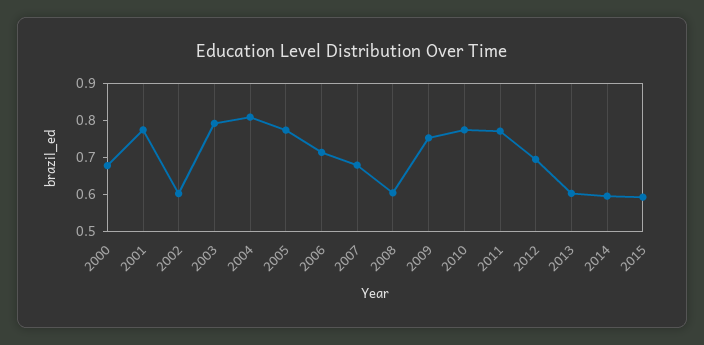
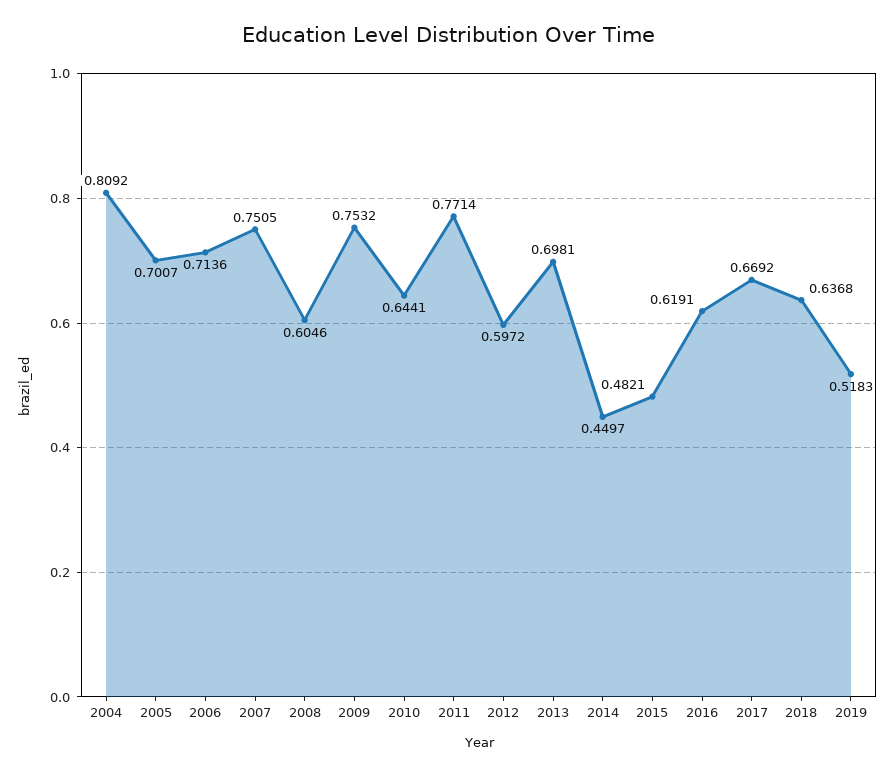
2000: 0.675 -> none
2001: 0.775 -> none
2002: 0.6 -> none
2003: 0.8 -> none
2005: 0.775 -> 0.7007
2007: 0.675 -> 0.7505
2010: 0.775 -> 0.6441
2012: 0.7 -> 0.5972
2013: 0.6 -> 0.6981
2014: 0.6 -> 0.4497
2015: 0.6 -> 0.4821
2016: none -> 0.6191
2017: none -> 0.6692
2018: none -> 0.6368
2019: none -> 0.5183

